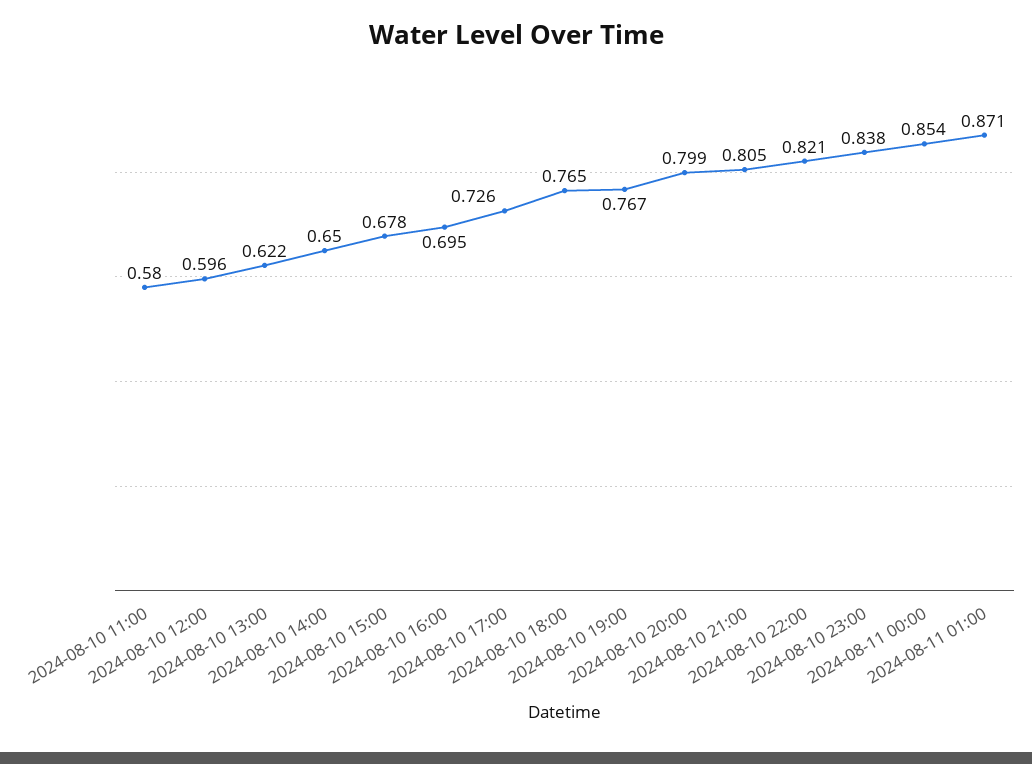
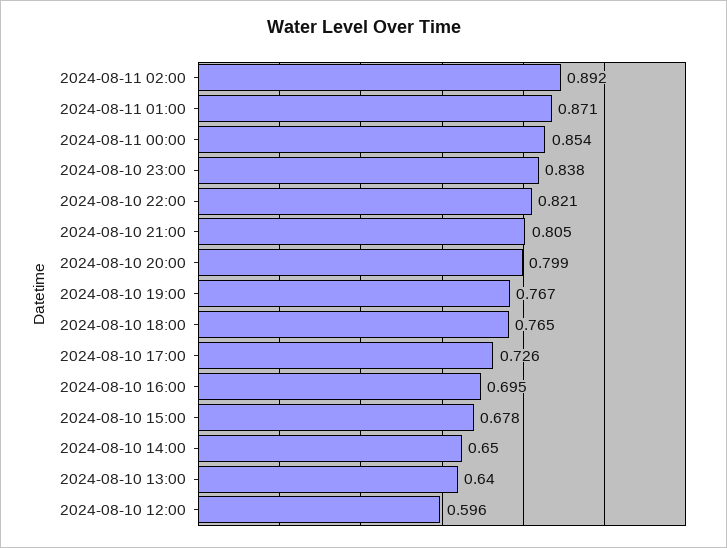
2024-08-10 11:00: 0.58 -> none
2024-08-10 13:00: 0.622 -> 0.64
2024-08-11 02:00: none -> 0.892

